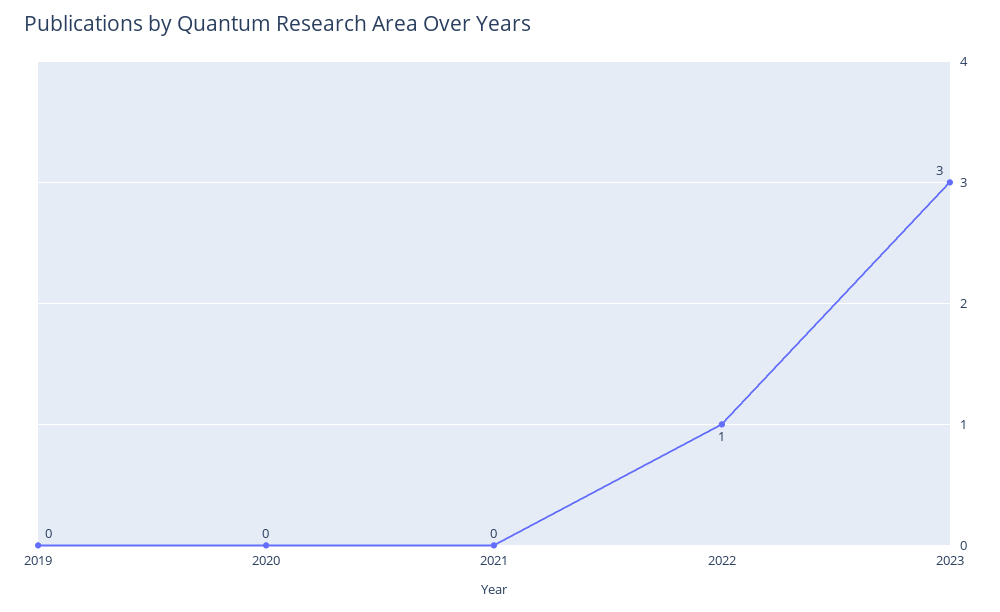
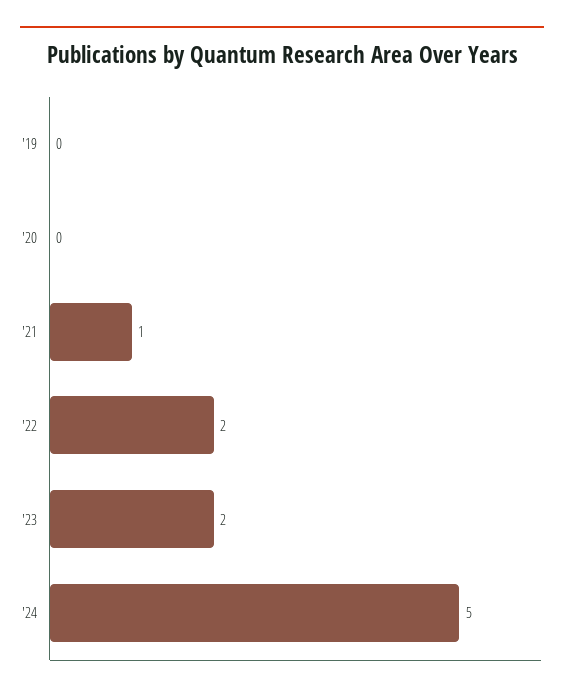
2021: 0 -> 1
2022: 1 -> 2
2023: 3 -> 2
'24: none -> 5

